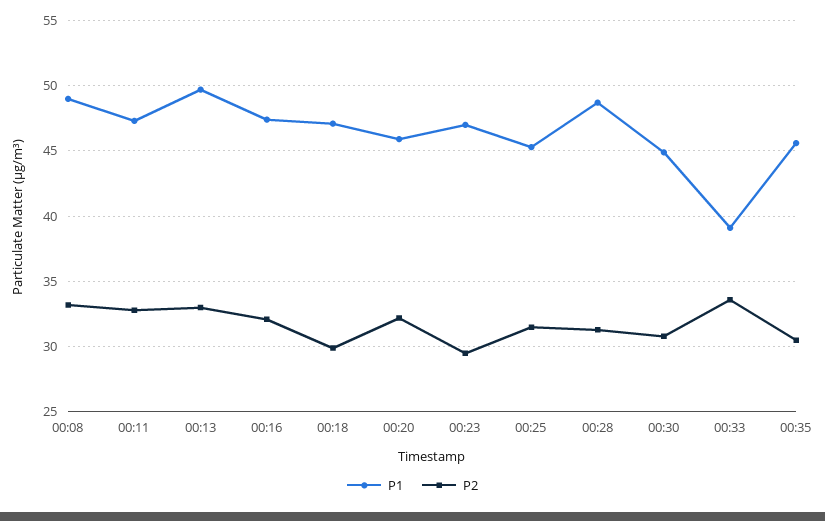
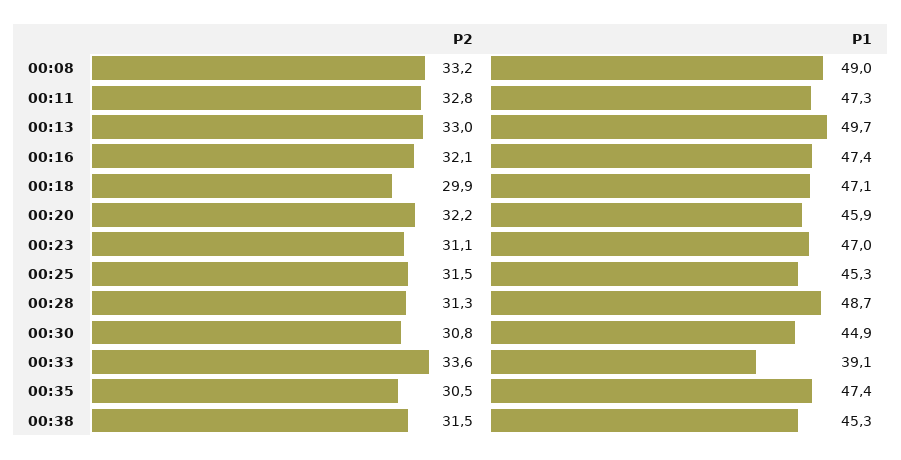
P2, 00:23: 29.5 -> 31.1
P1, 00:35: 45.5 -> 47.4
P2, 00:38: none -> 31.5
P1, 00:38: none -> 45.3

